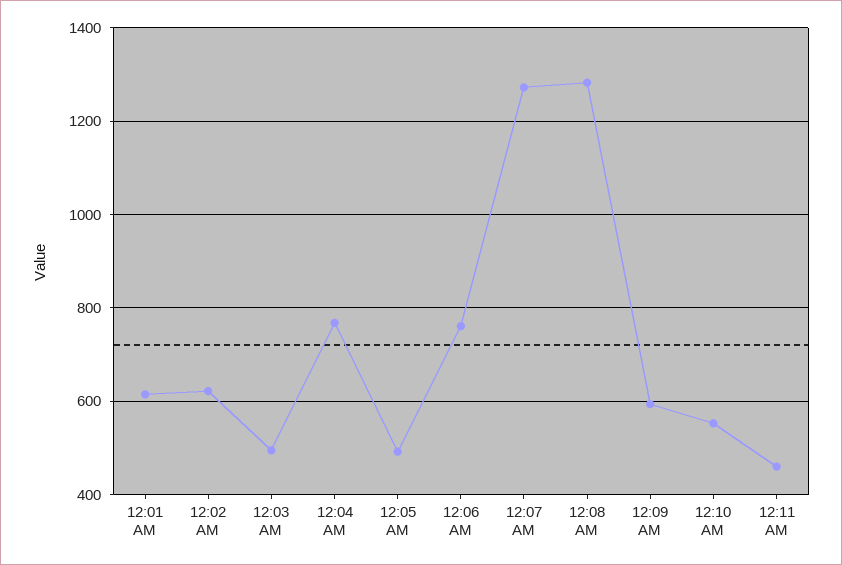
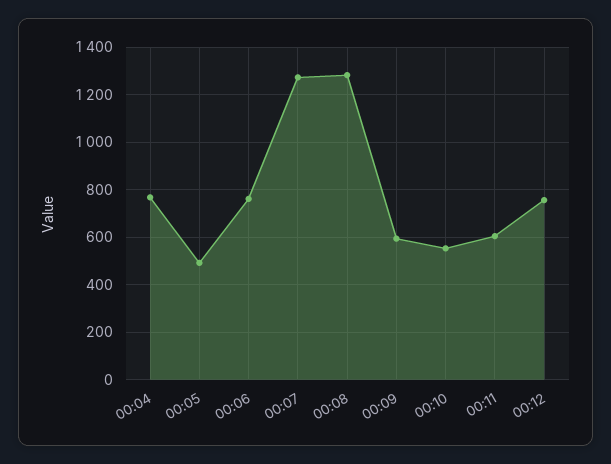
12:01 AM: 620 -> none
12:02 AM: 620 -> none
12:03 AM: 500 -> none
12:11 AM: 460 -> 600
00:12: none -> 750

